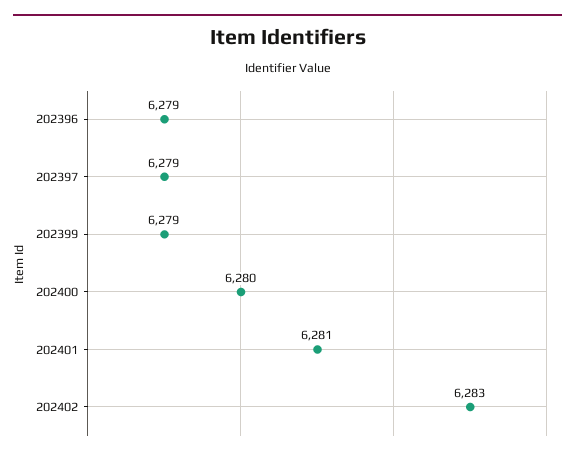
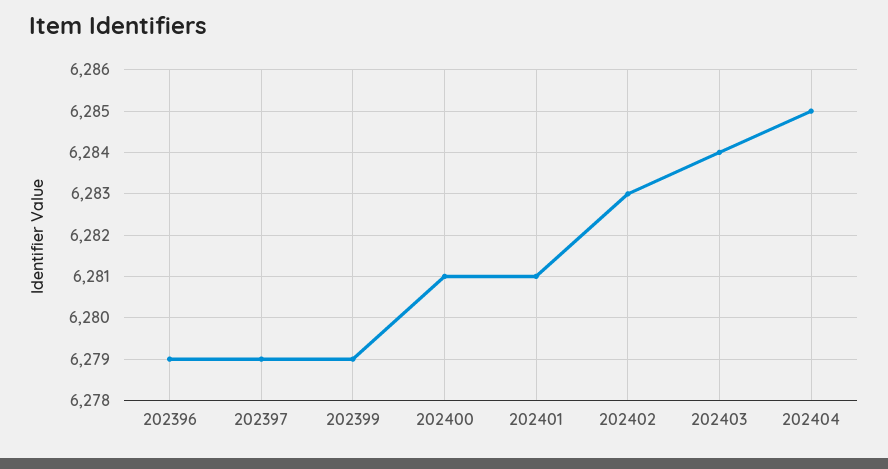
202400: 6280 -> 6281
202403: none -> 6284
202404: none -> 6285

